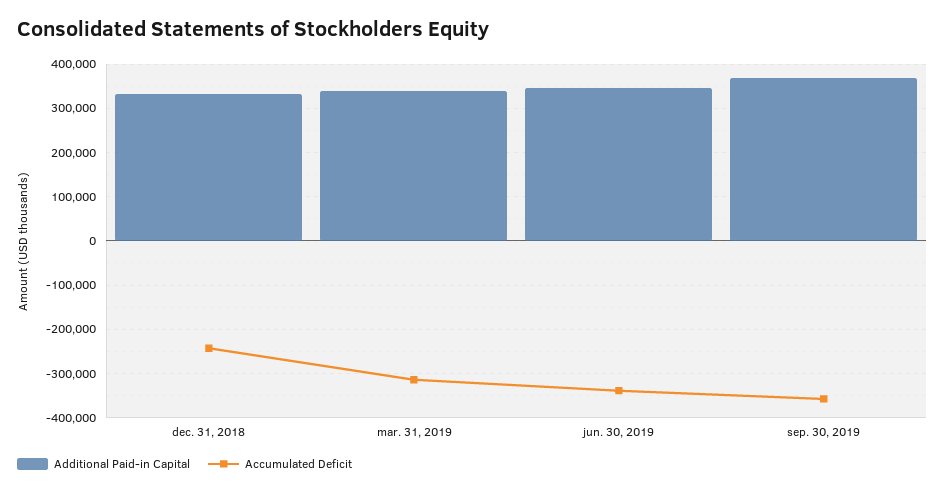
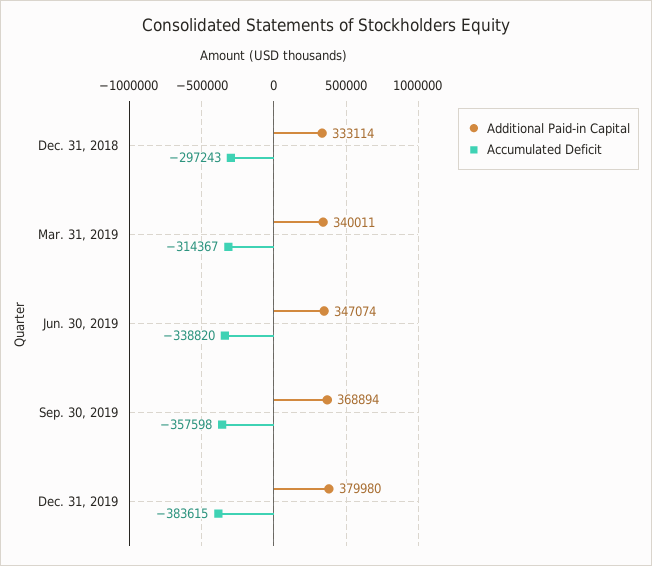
Accumulated Deficit, dec. 31, 2018: -240000 -> -297243
Additional Paid-in Capital, Dec. 31, 2019: none -> 379980
Accumulated Deficit, Dec. 31, 2019: none -> -383615

